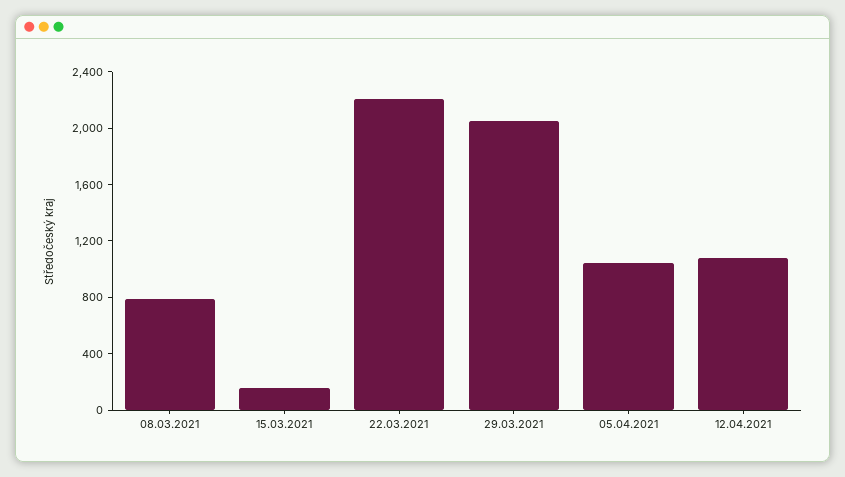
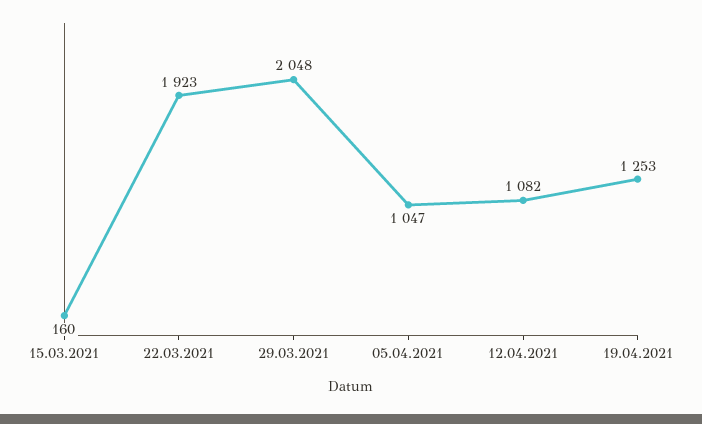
08.03.2021: 800 -> none
22.03.2021: 2200 -> 1923
19.04.2021: none -> 1253

